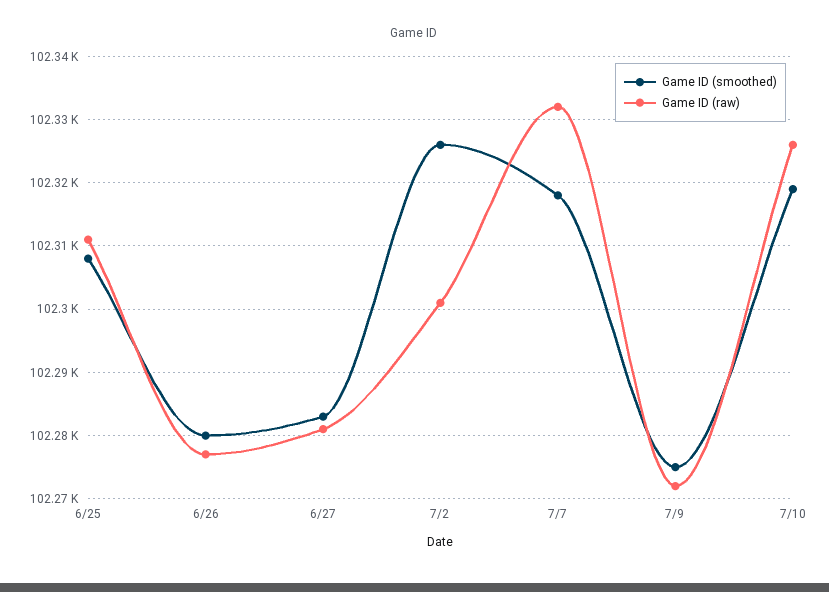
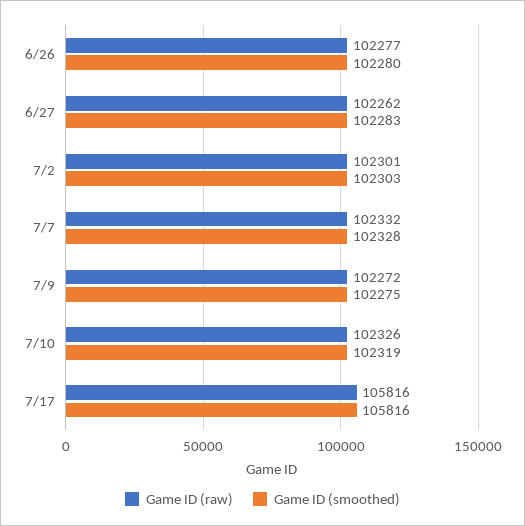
Game ID (smoothed), 6/25: 102308 -> none
Game ID (raw), 6/25: 102311 -> none
Game ID (raw), 6/27: 102281 -> 102262
Game ID (smoothed), 7/2: 102326 -> 102303
Game ID (smoothed), 7/7: 102318 -> 102328
Game ID (raw), 7/17: none -> 105816
Game ID (smoothed), 7/17: none -> 105816

